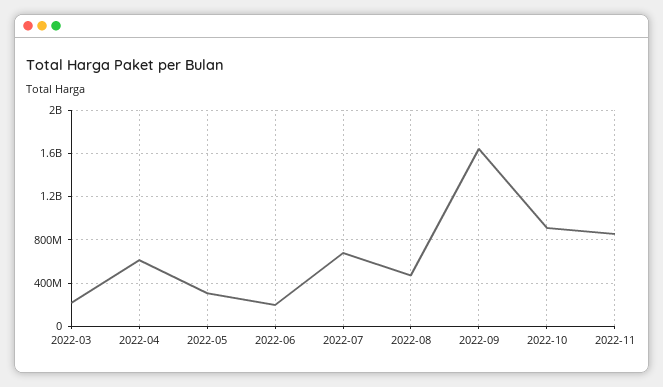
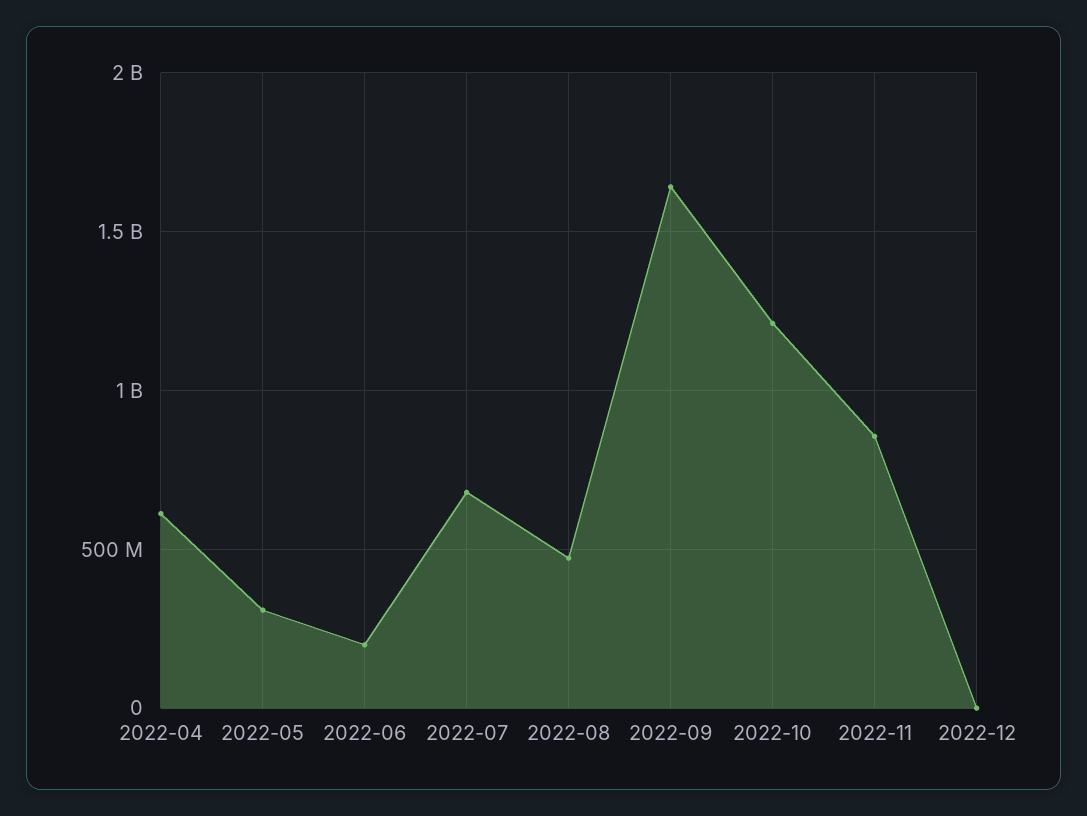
2022-03: 200000000 -> none
2022-10: 900000000 -> 1200000000
2022-12: none -> 0

